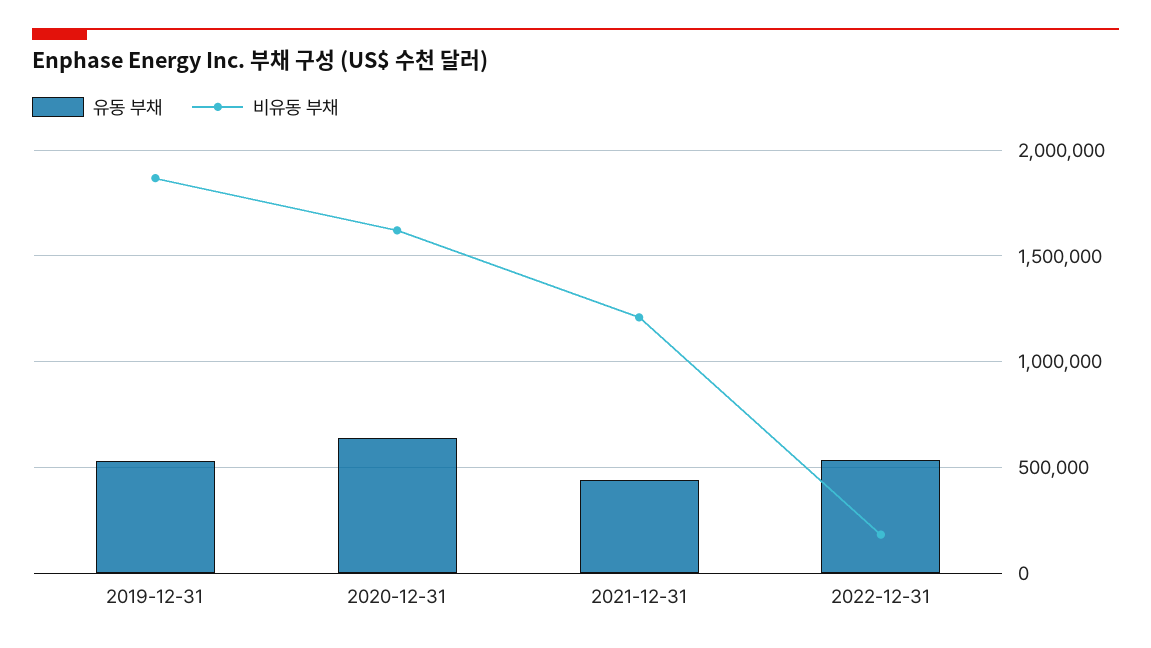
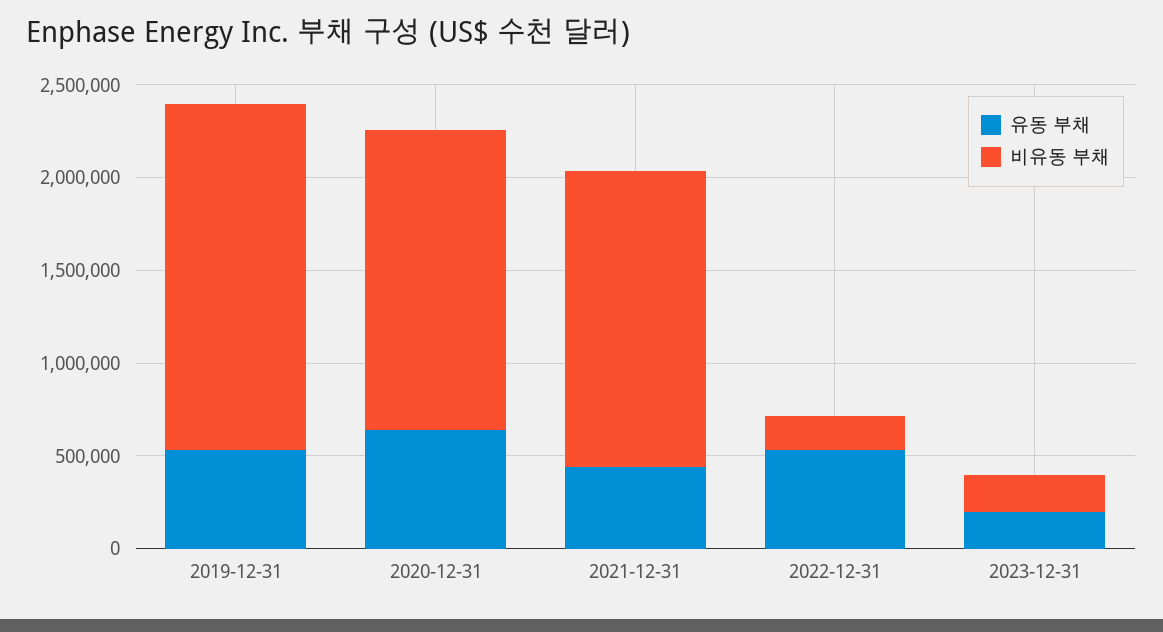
비유동 부채, 2021-12-31: 1200000 -> 1600000
유동 부채, 2023-12-31: none -> 200000
비유동 부채, 2023-12-31: none -> 200000

